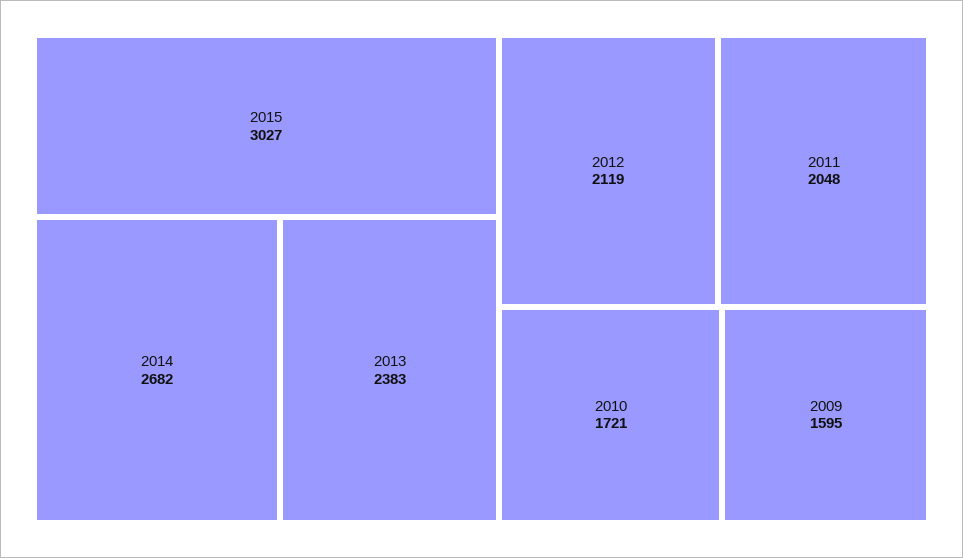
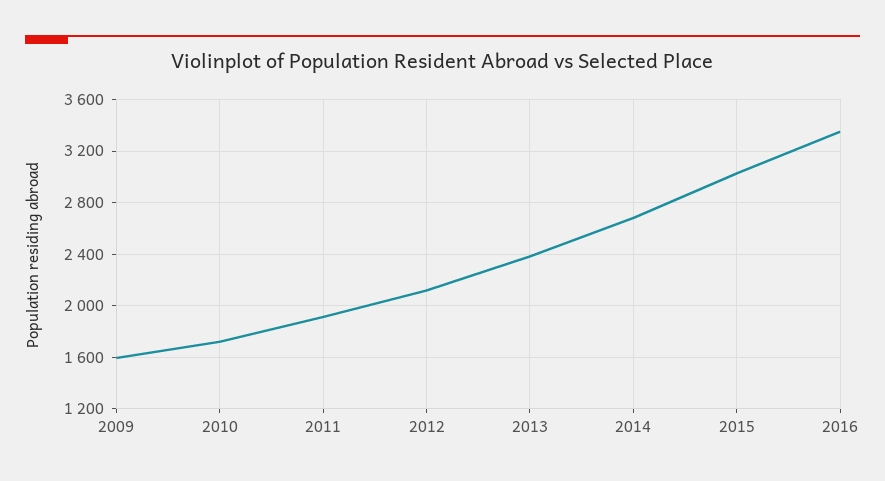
2011: 2048 -> 1900
2016: none -> 3350

